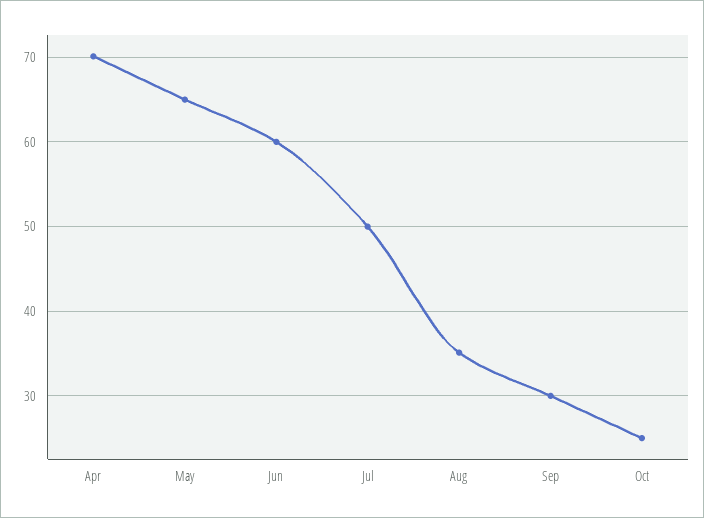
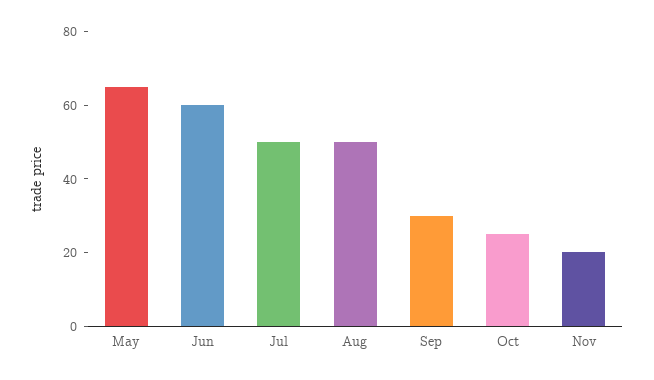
Apr: 70 -> none
Aug: 35 -> 50
Nov: none -> 20

